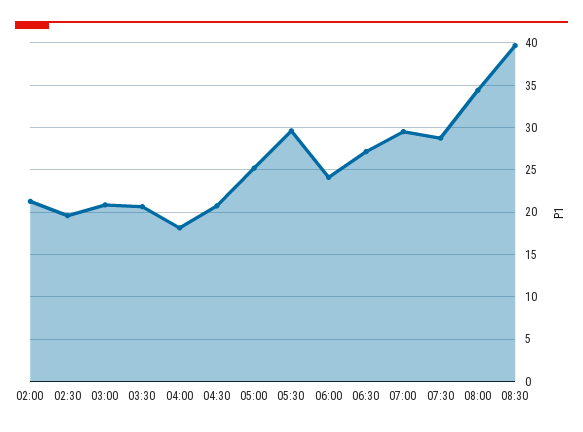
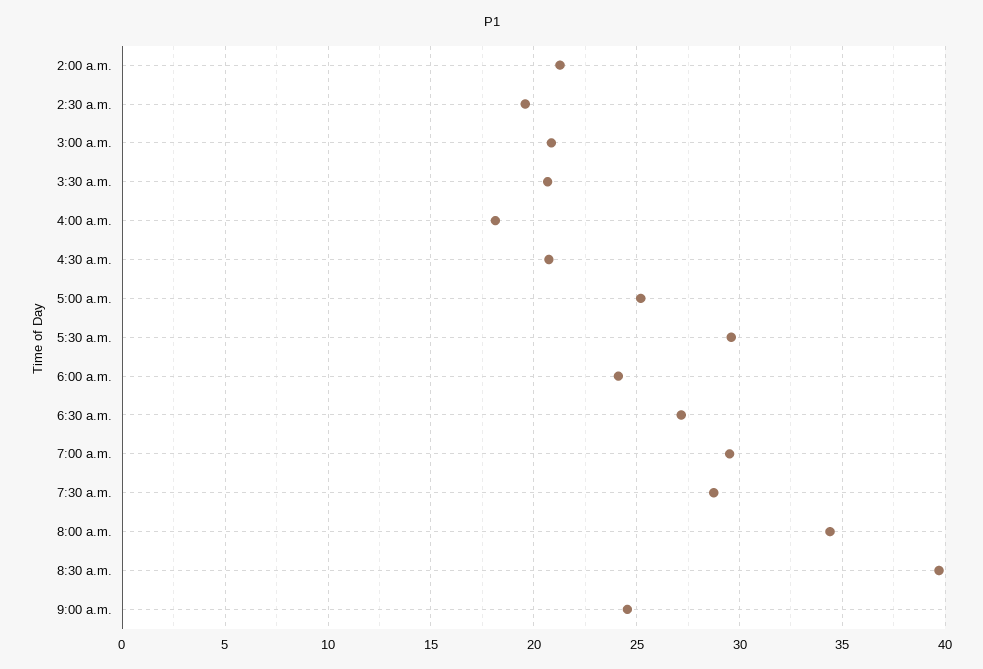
9:00 a.m.: none -> 24.5

